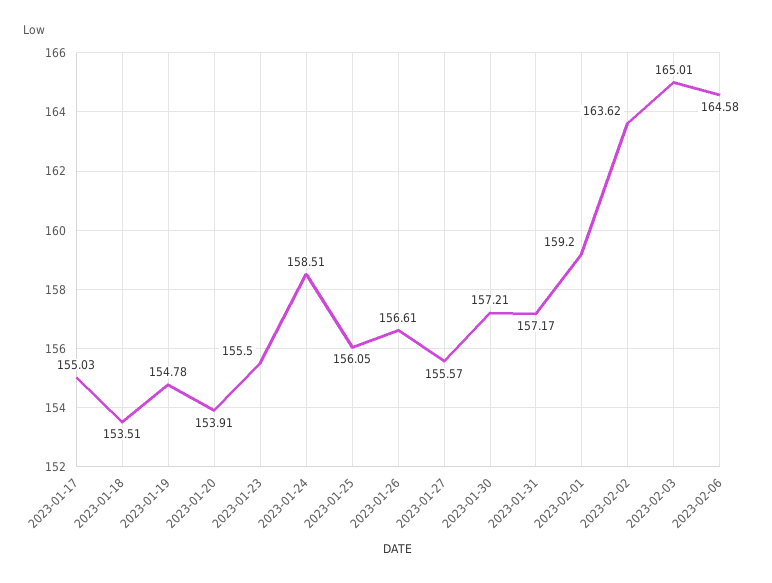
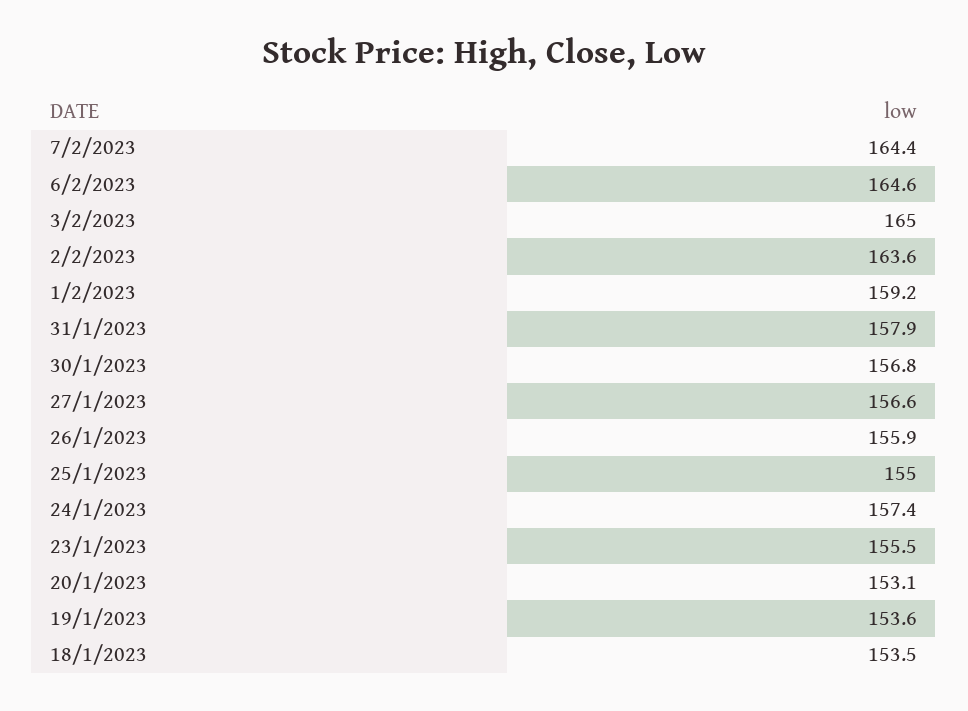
2023-01-17: 155.03 -> none
2023-01-19: 154.78 -> 153.6
2023-01-20: 153.91 -> 153.1
2023-01-24: 158.51 -> 157.4
2023-01-25: 156.05 -> 155
2023-01-26: 156.61 -> 155.9
2023-01-27: 155.57 -> 156.6
2023-01-30: 157.21 -> 156.8
2023-01-31: 157.17 -> 157.9
7/2/2023: none -> 164.4

